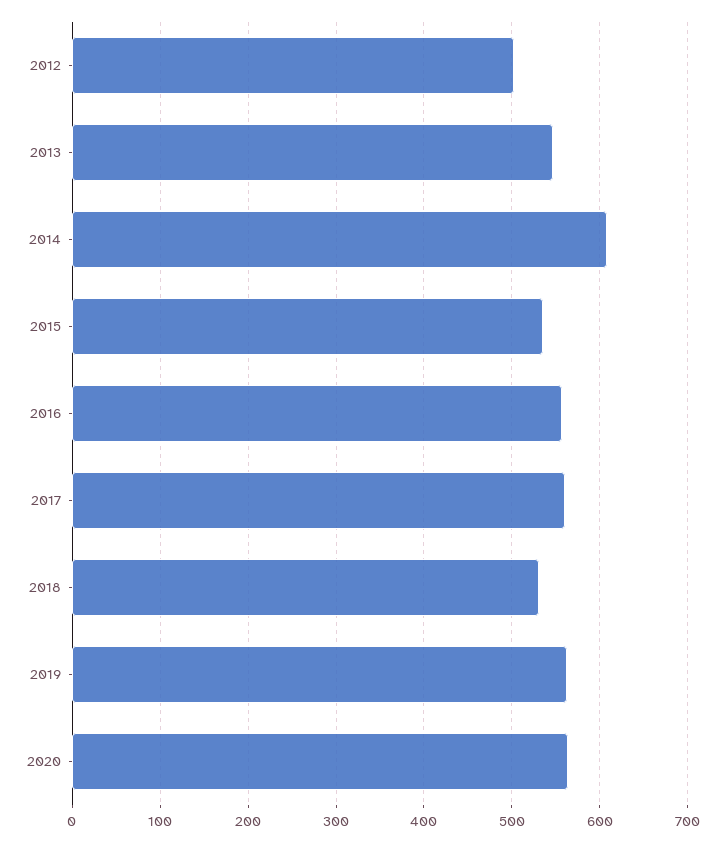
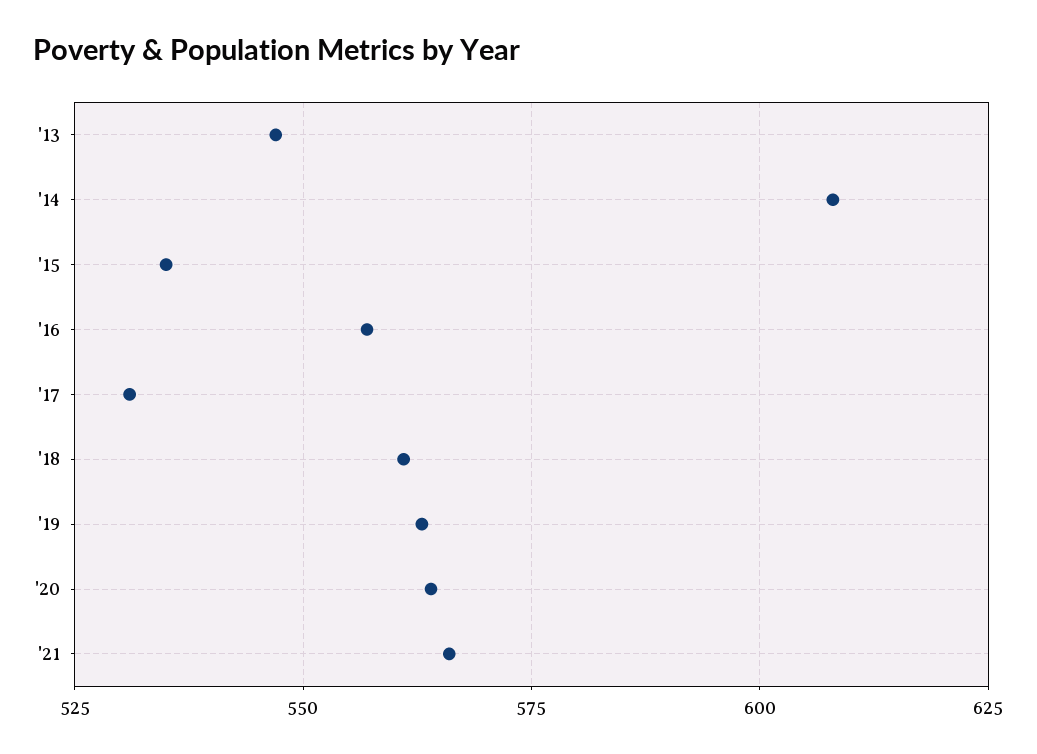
2012: 500 -> none
2017: 560 -> 530
2018: 530 -> 560
'21: none -> 565

